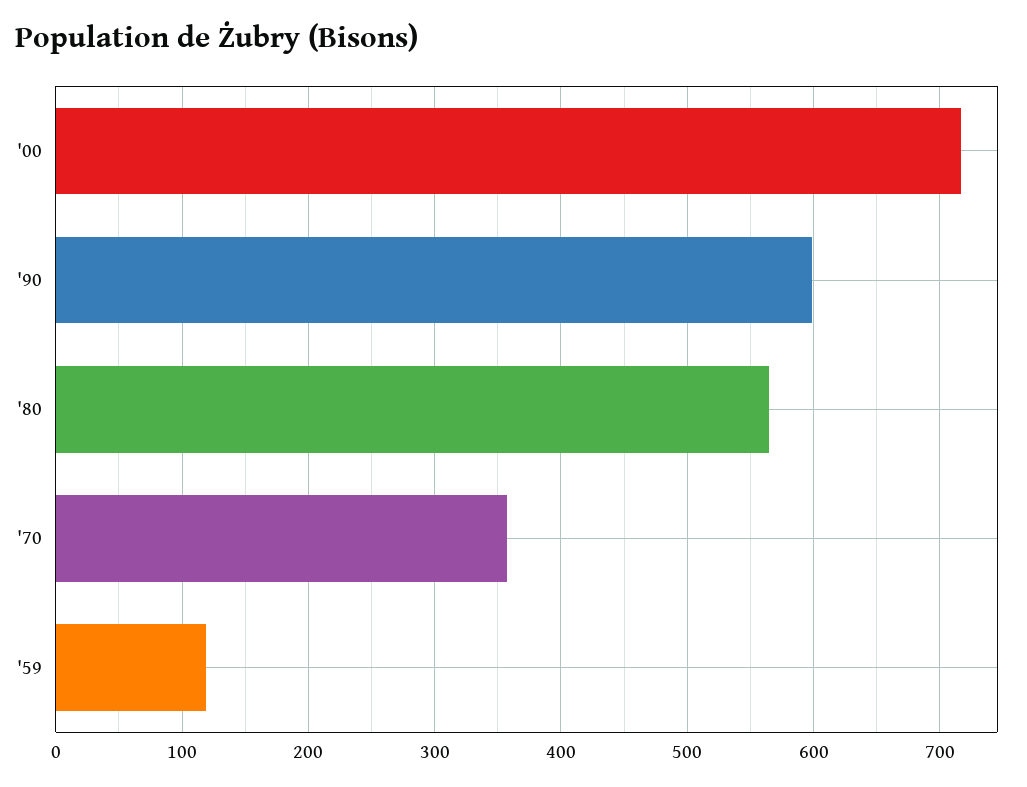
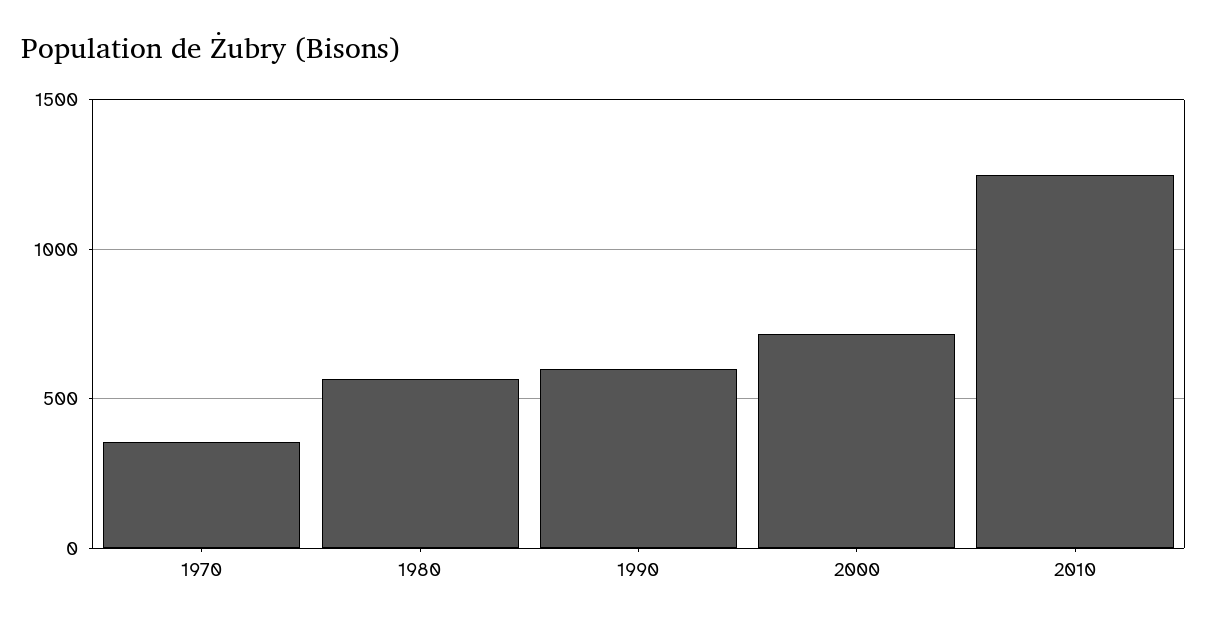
'59: 120 -> none
2010: none -> 1250

